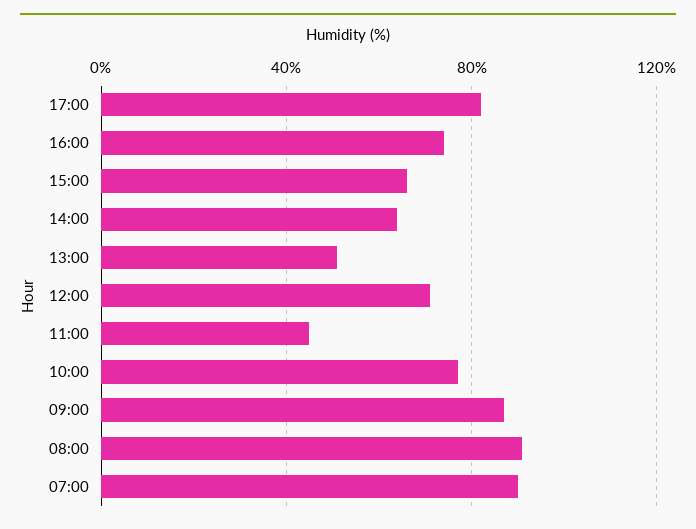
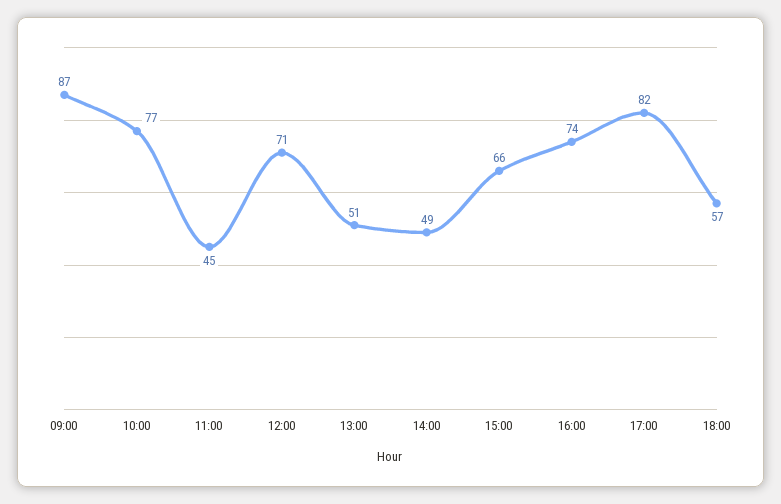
14:00: 65 -> 49
08:00: 90 -> none
07:00: 90 -> none
18:00: none -> 57

